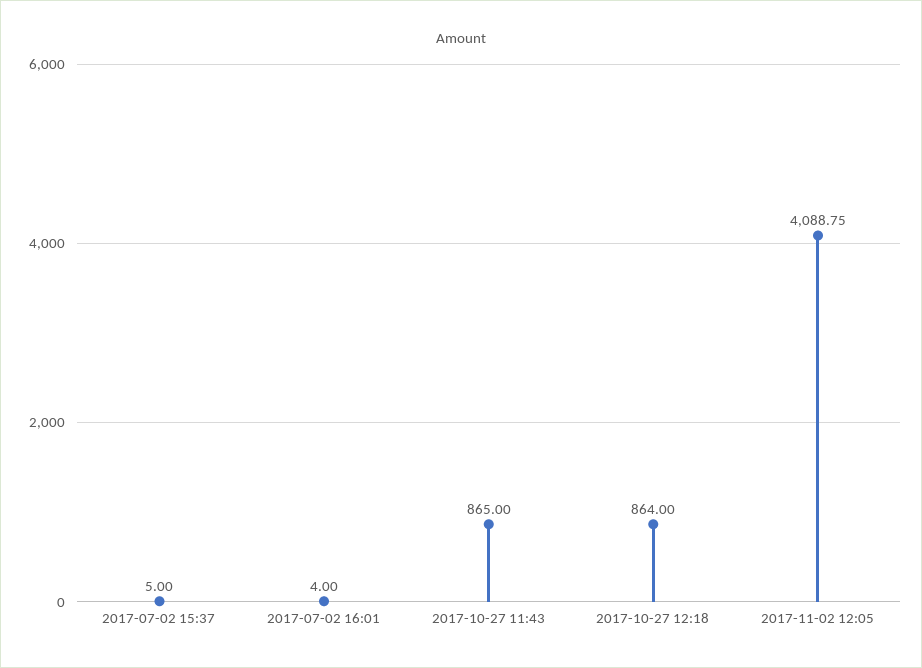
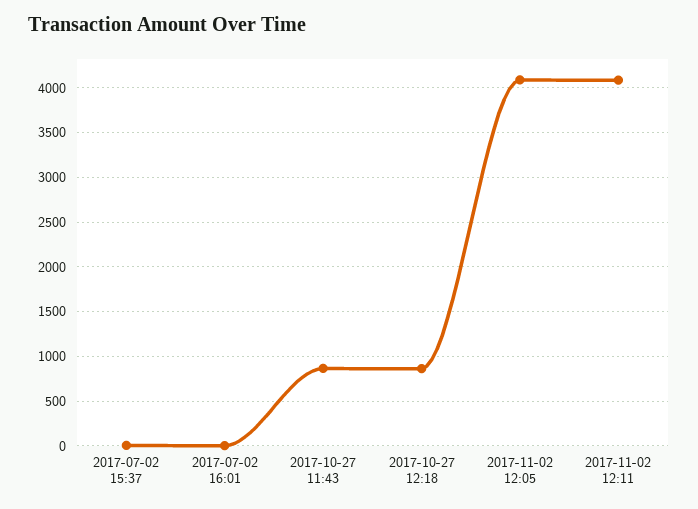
2017-11-02 12:11: none -> 4100

